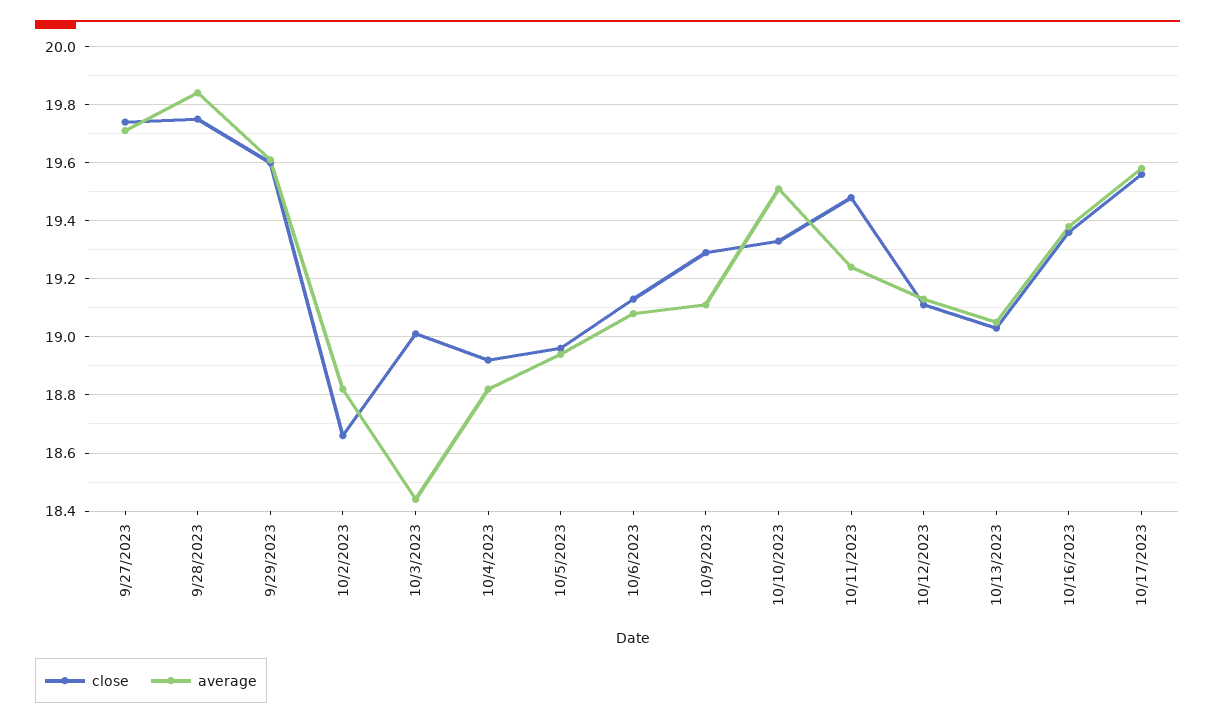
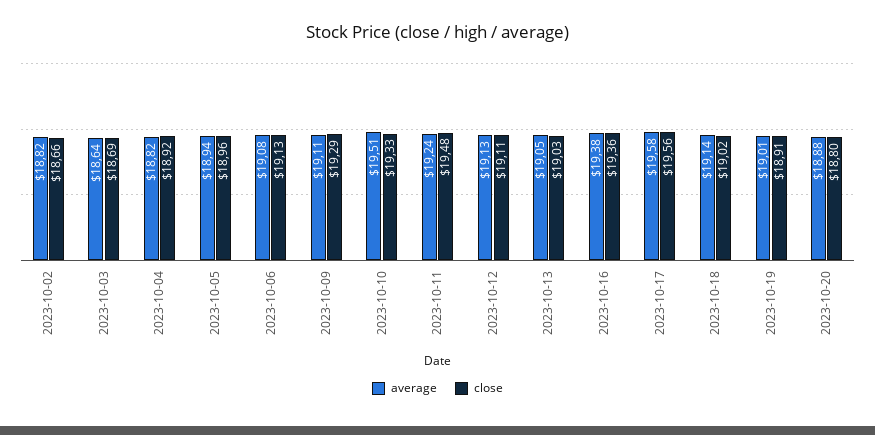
close, 9/27/2023: 19.75 -> none
average, 9/27/2023: 19.7 -> none
close, 9/28/2023: 19.75 -> none
average, 9/28/2023: 19.85 -> none
close, 9/29/2023: 19.6 -> none
average, 9/29/2023: 19.6 -> none
close, 10/3/2023: 19 -> 18.69
average, 10/3/2023: 18.45 -> 18.64
average, 2023-10-18: none -> 19.14
close, 2023-10-18: none -> 19.02
average, 2023-10-19: none -> 19.01
close, 2023-10-19: none -> 18.91
average, 2023-10-20: none -> 18.88
close, 2023-10-20: none -> 18.8

